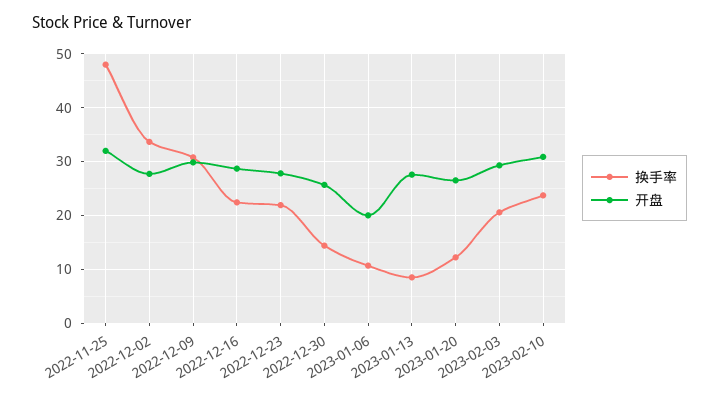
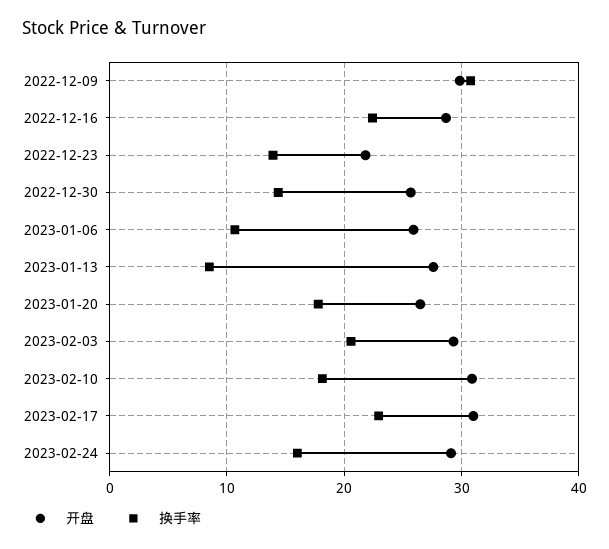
换手率, 2022-11-25: 48 -> none
开盘, 2022-11-25: 32 -> none
换手率, 2022-12-02: 34 -> none
开盘, 2022-12-02: 28 -> none
换手率, 2022-12-23: 22 -> 14
开盘, 2022-12-23: 28 -> 22
开盘, 2023-01-06: 20 -> 26
换手率, 2023-01-20: 12 -> 18
换手率, 2023-02-10: 24 -> 18
开盘, 2023-02-17: none -> 31
换手率, 2023-02-17: none -> 23
开盘, 2023-02-24: none -> 29
换手率, 2023-02-24: none -> 16

